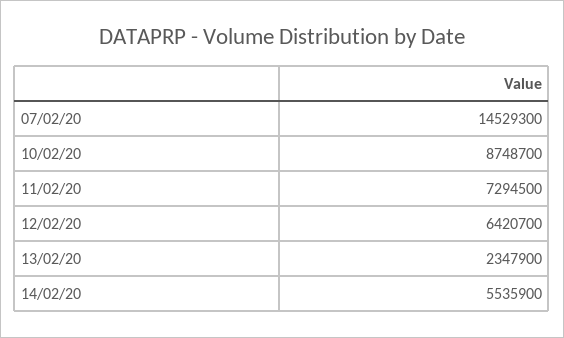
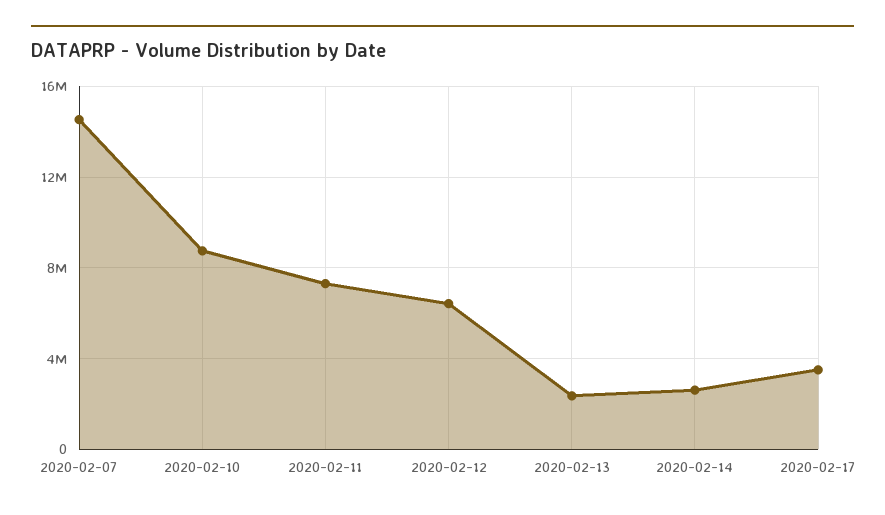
14/02/20: 5535900 -> 2500000
2020-02-17: none -> 3500000

